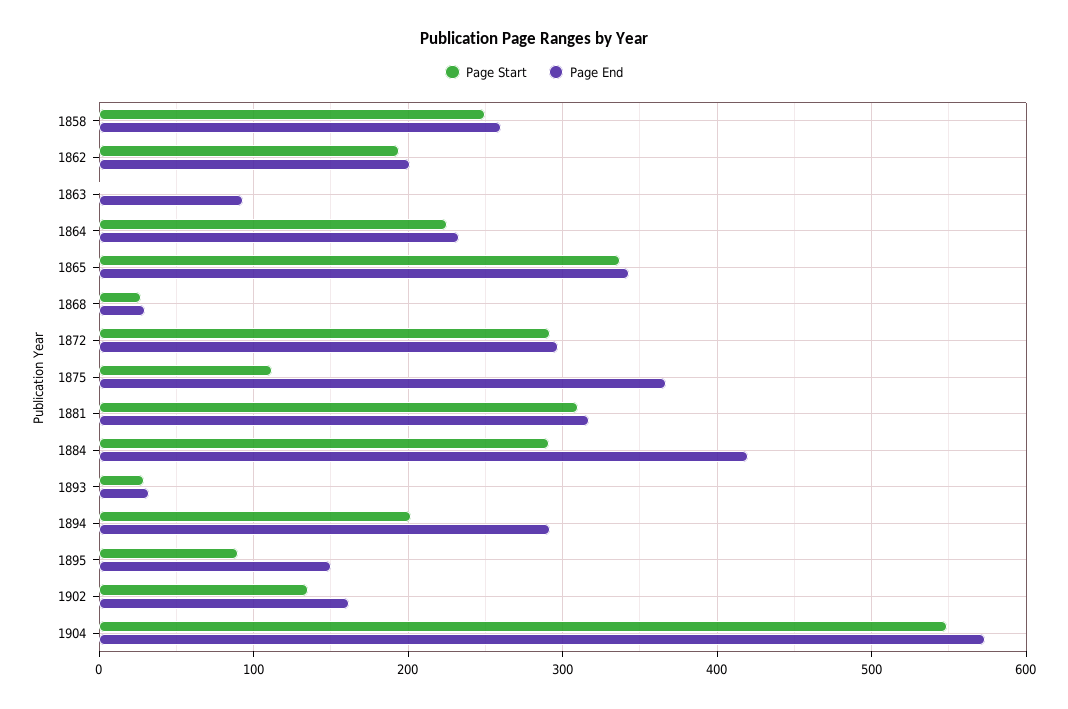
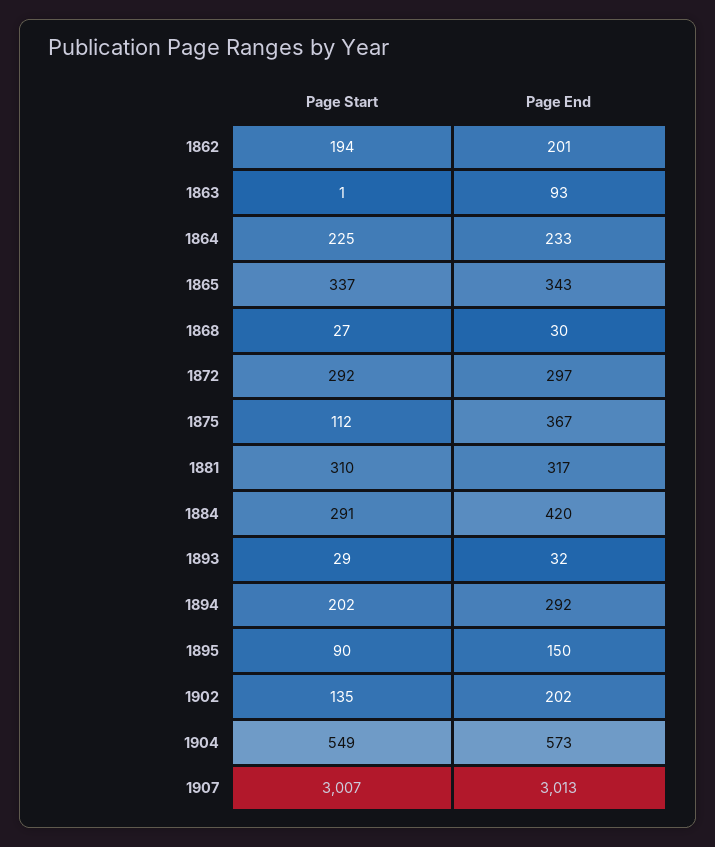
Page Start, 1858: 250 -> none
Page End, 1858: 260 -> none
Page End, 1902: 160 -> 202
Page Start, 1907: none -> 3007
Page End, 1907: none -> 3013

